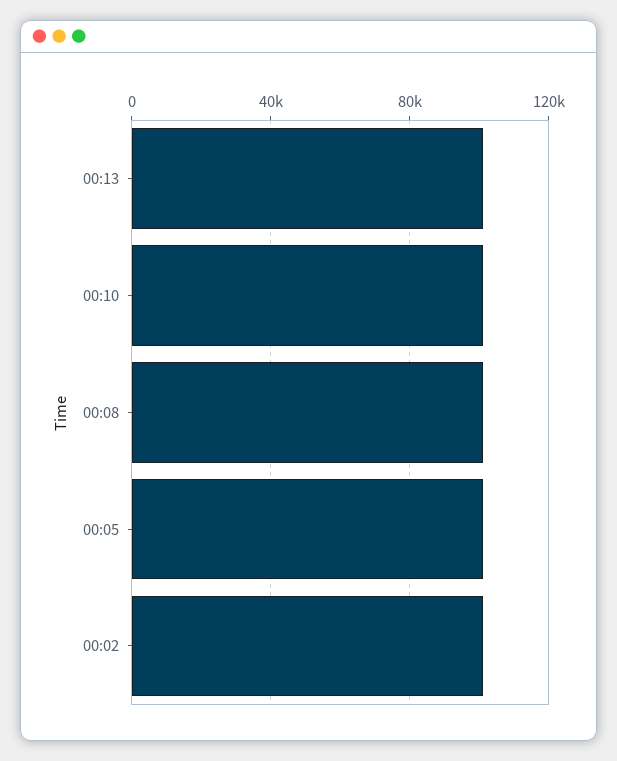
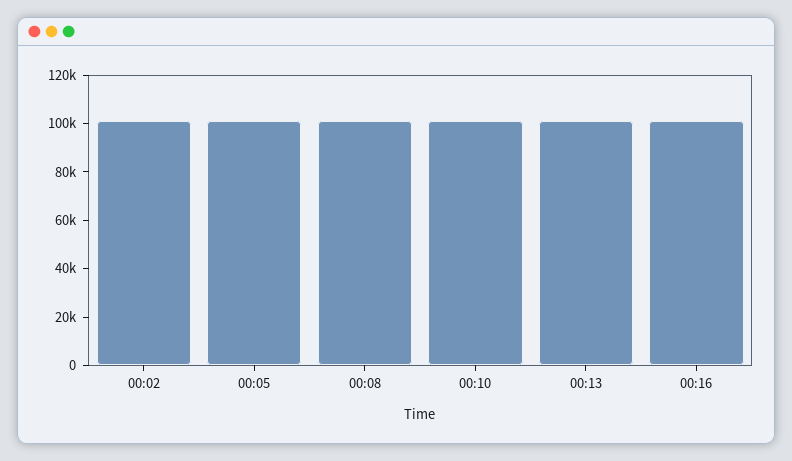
00:16: none -> 100000

